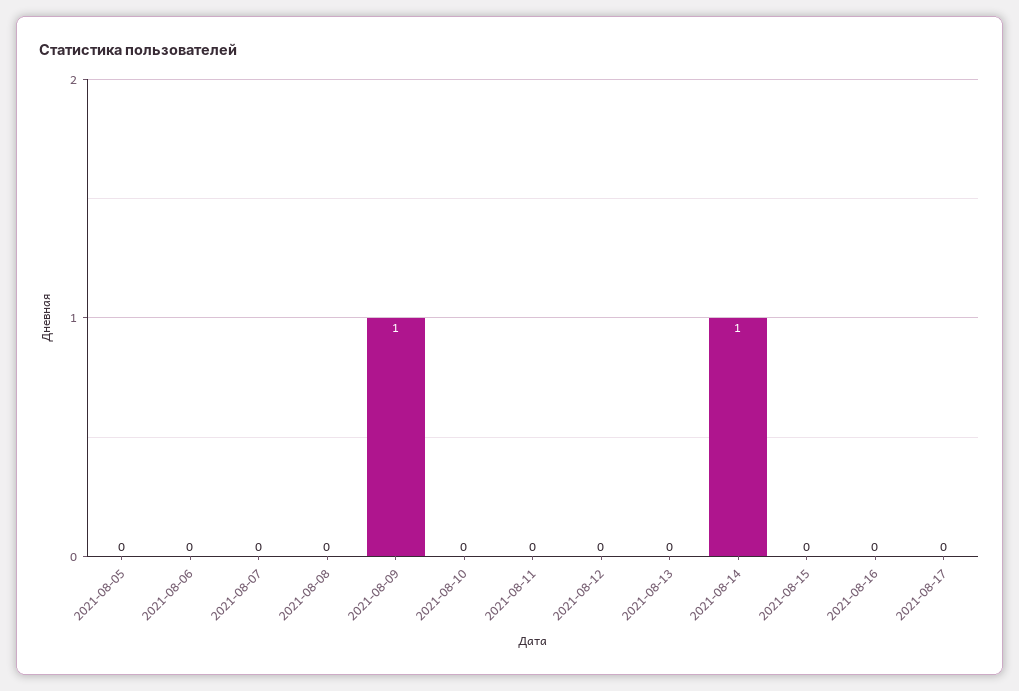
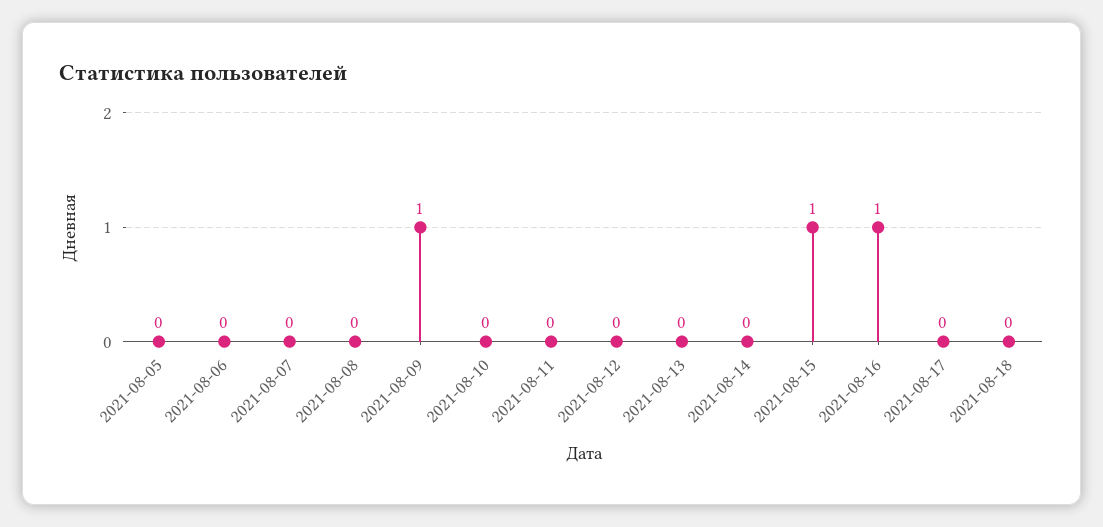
2021-08-14: 1 -> 0
2021-08-15: 0 -> 1
2021-08-16: 0 -> 1
2021-08-18: none -> 0

